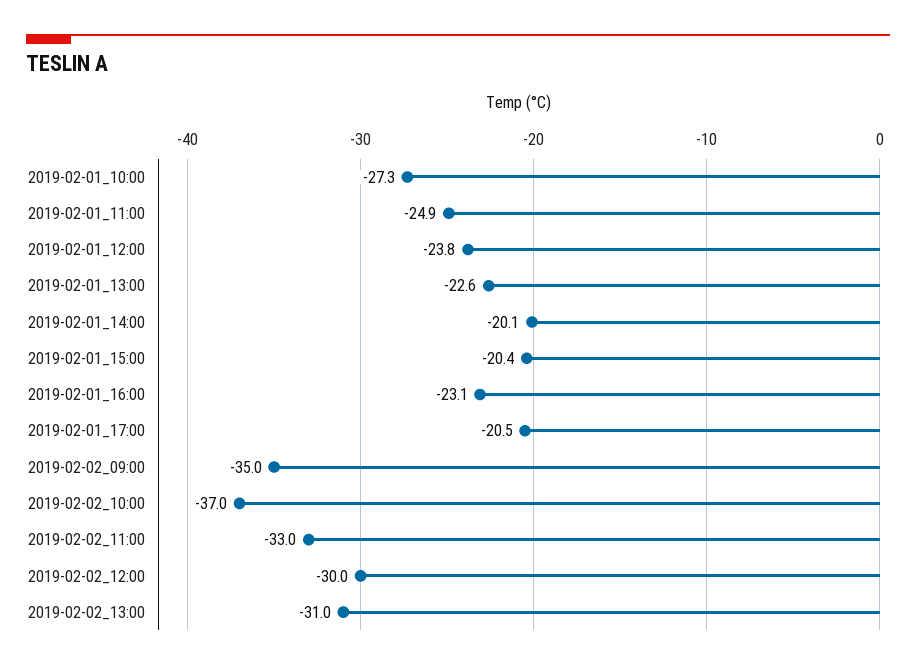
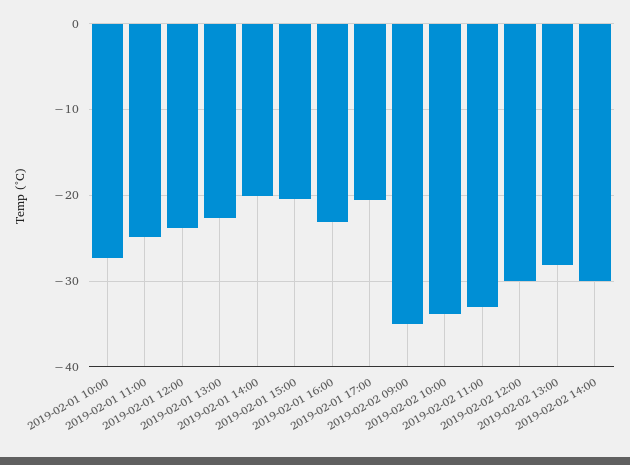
2019-02-02_10:00: -37 -> -34
2019-02-02_13:00: -31 -> -28
2019-02-02 14:00: none -> -30

